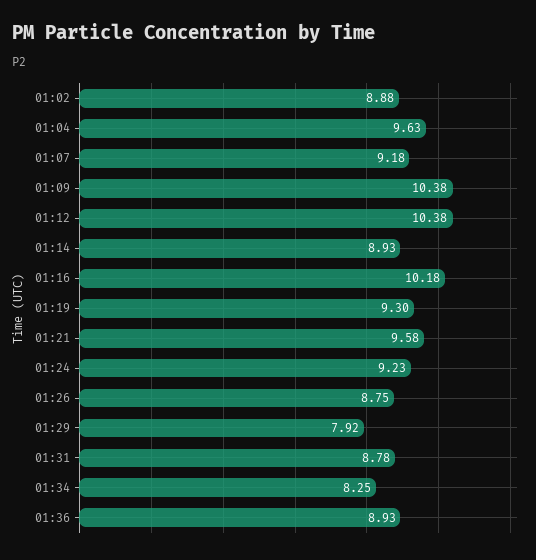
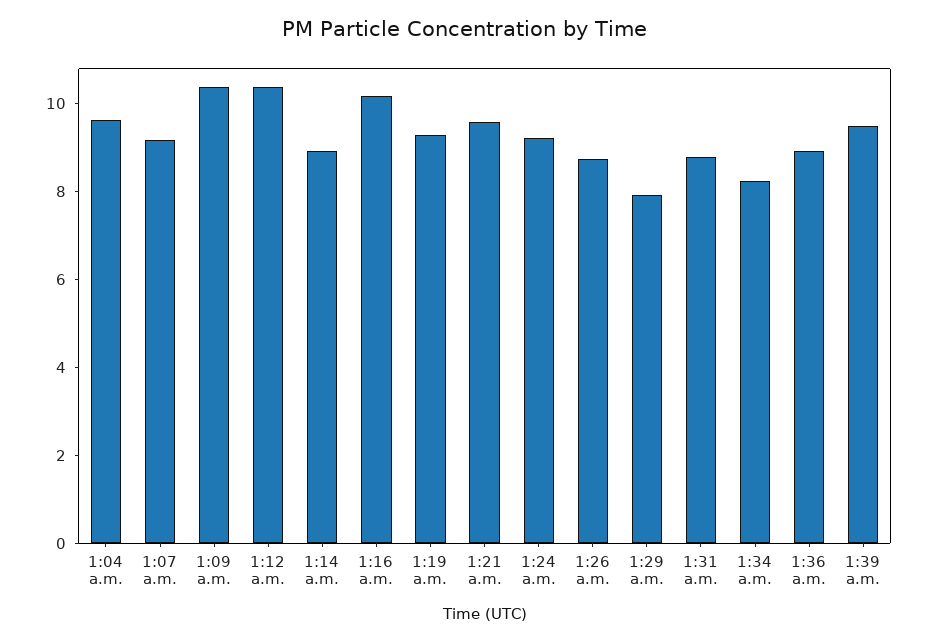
01:02: 8.88 -> none
1:39 a.m.: none -> 9.5

